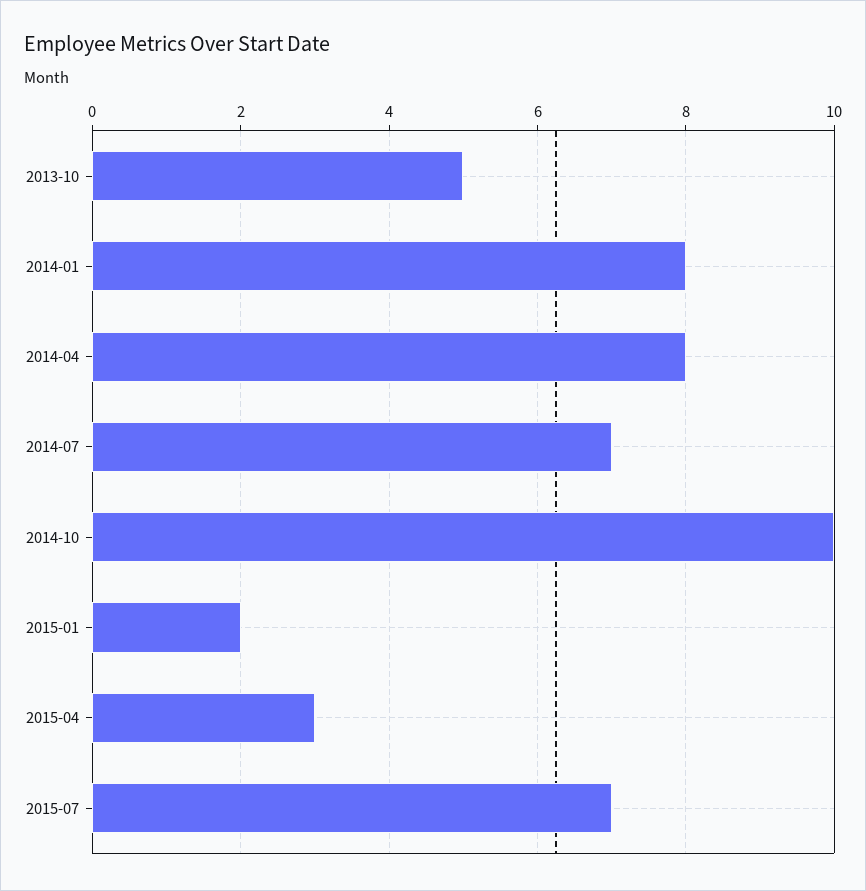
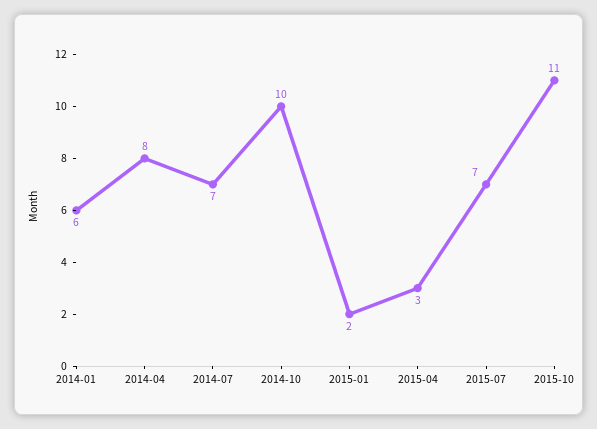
2013-10: 5 -> none
2014-01: 8 -> 6
2015-10: none -> 11

